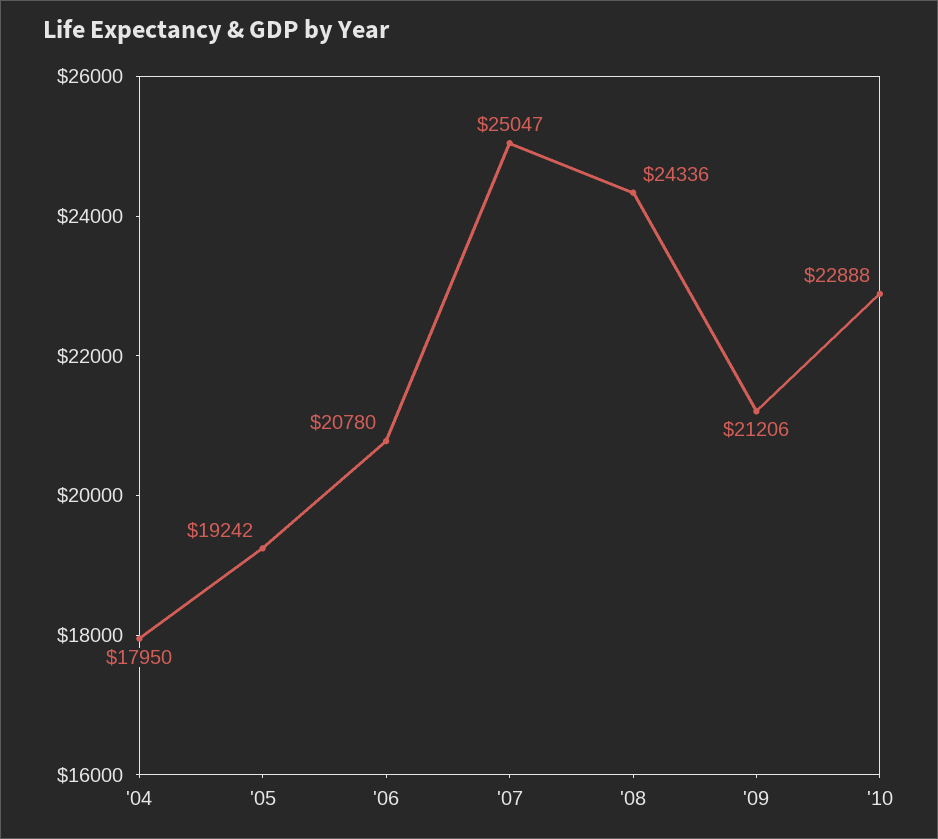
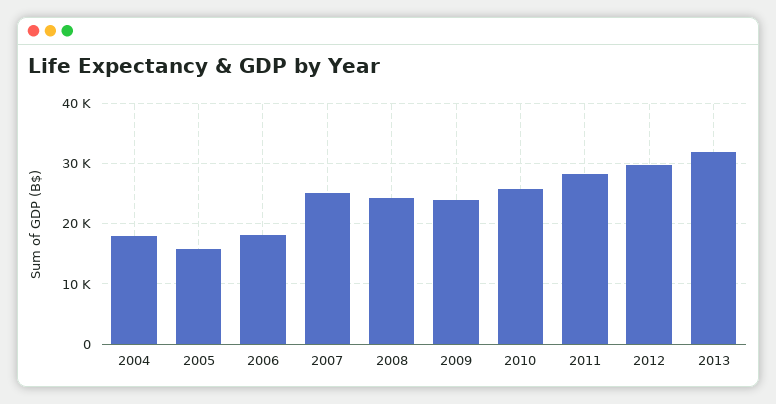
'05: 19242 -> 16000
'06: 20780 -> 18000
'09: 21206 -> 24000
'10: 22888 -> 26000
2011: none -> 28000
2012: none -> 30000
2013: none -> 32000

